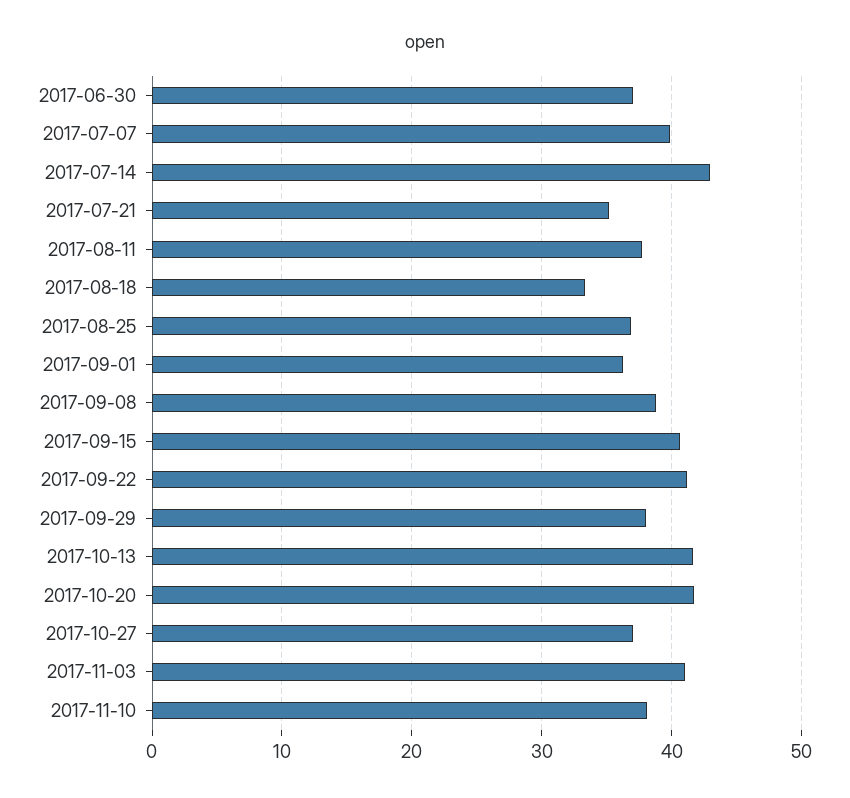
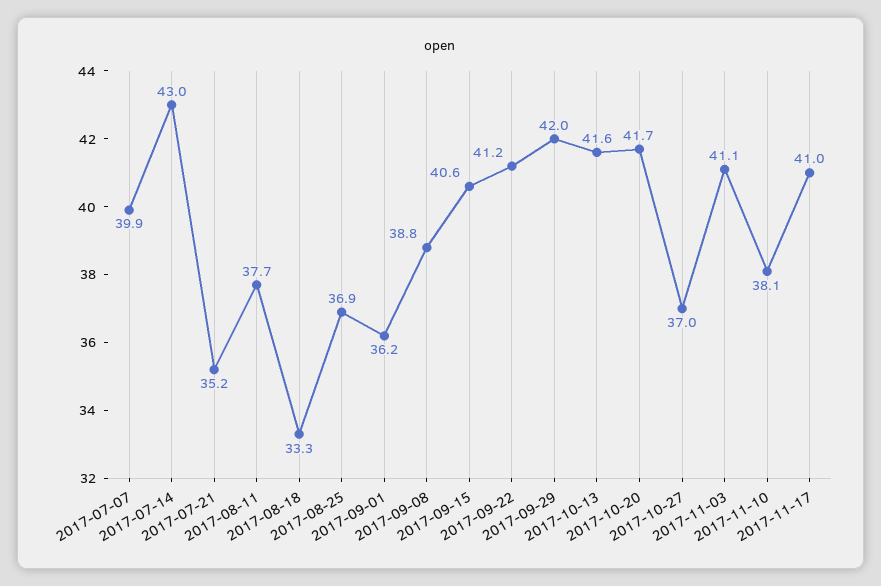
2017-06-30: 37 -> none
2017-09-29: 38 -> 42
2017-11-17: none -> 41

